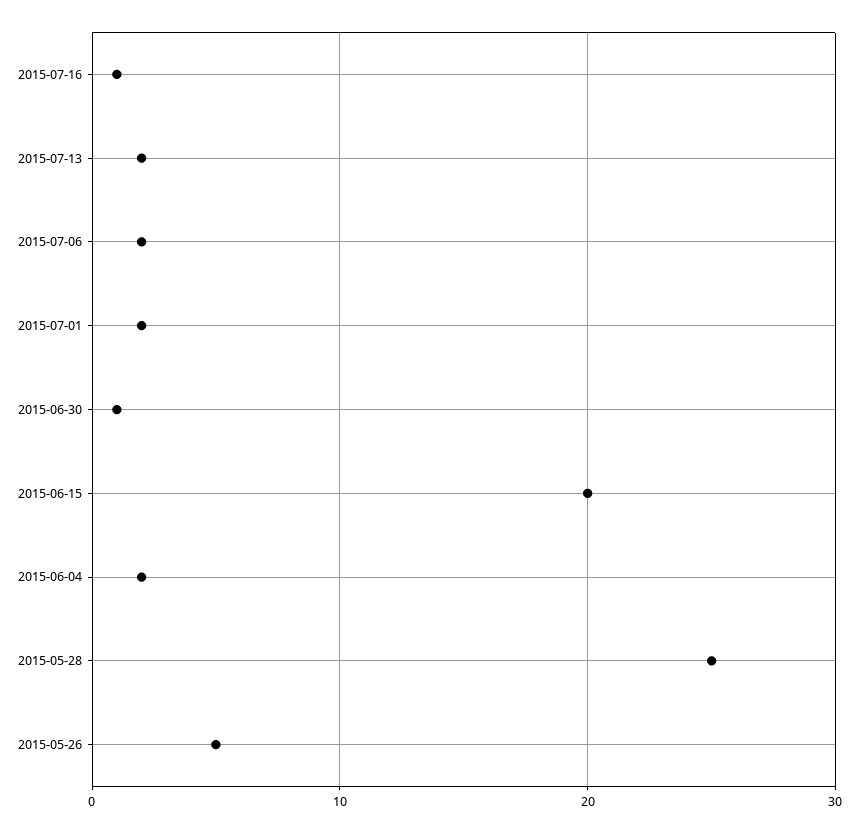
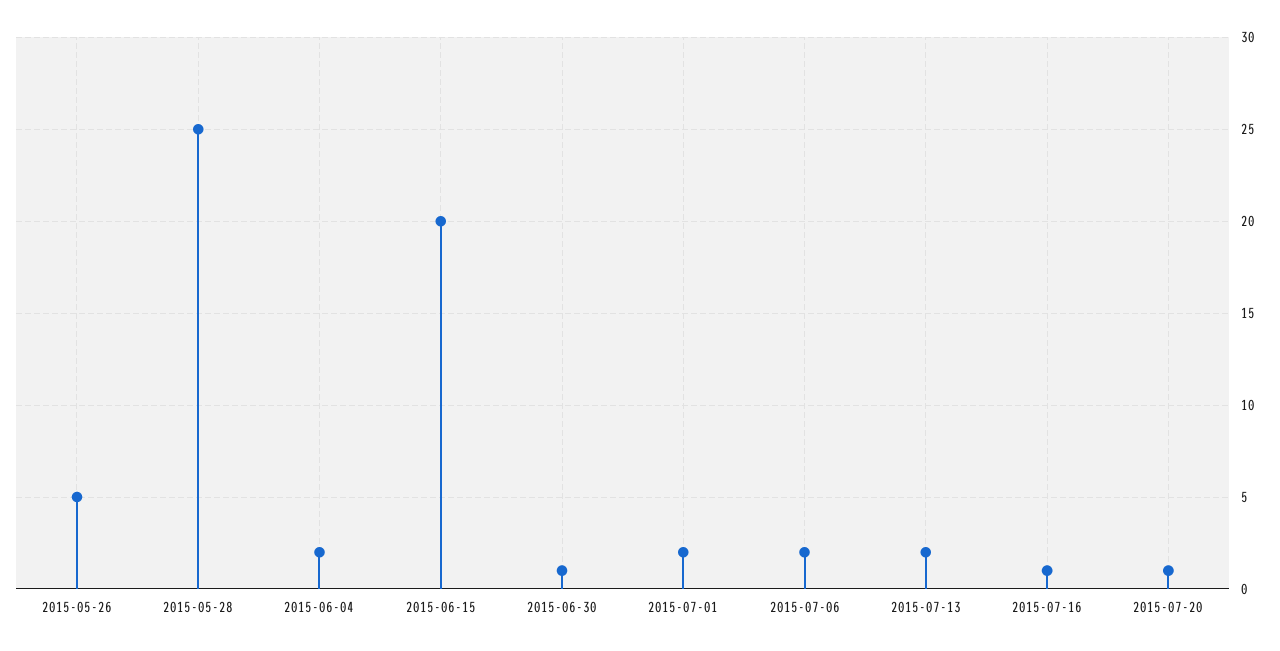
2015-07-20: none -> 1

